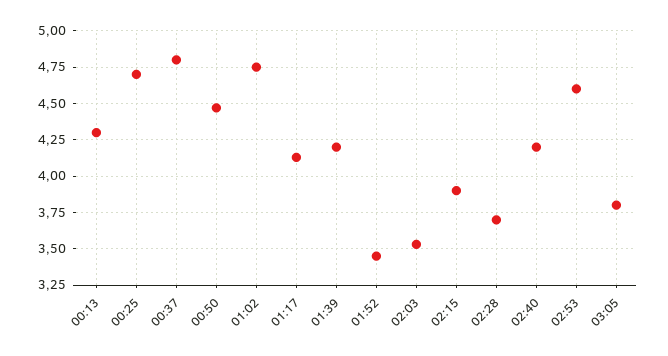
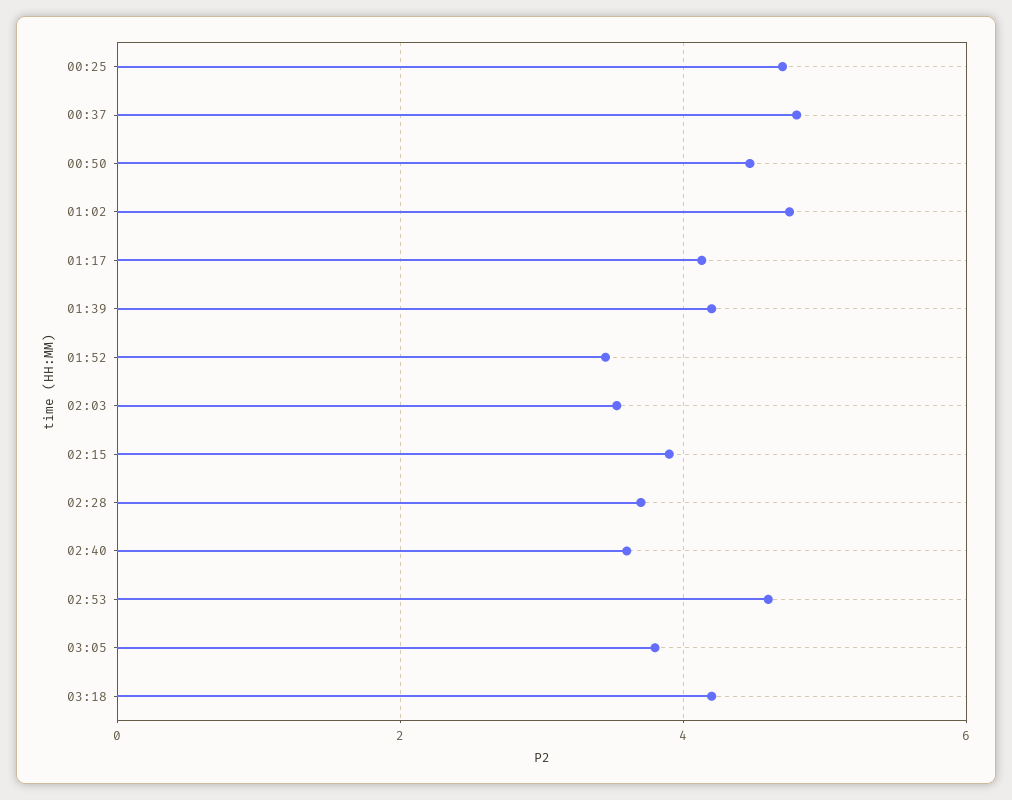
00:13: 4.3 -> none
02:40: 4.2 -> 3.6
03:18: none -> 4.2

